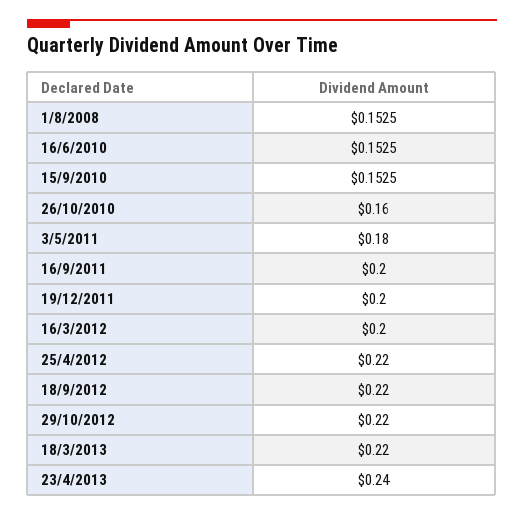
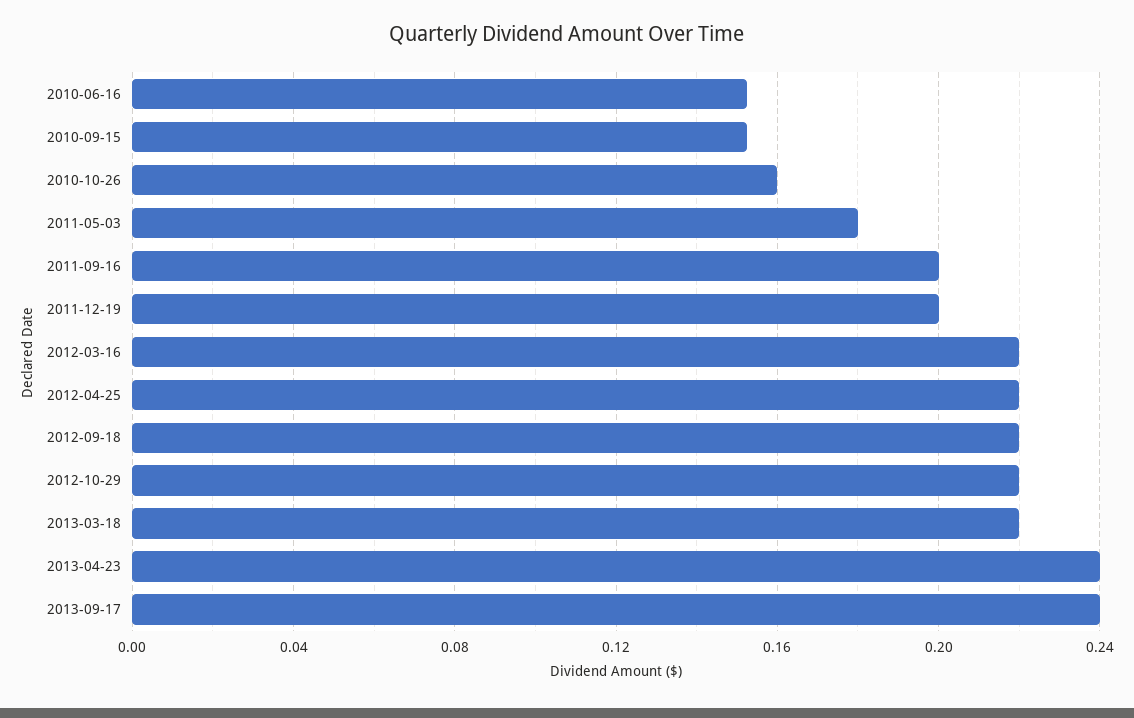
1/8/2008: 0.1525 -> none
16/3/2012: 0.2 -> 0.22
2013-09-17: none -> 0.24

